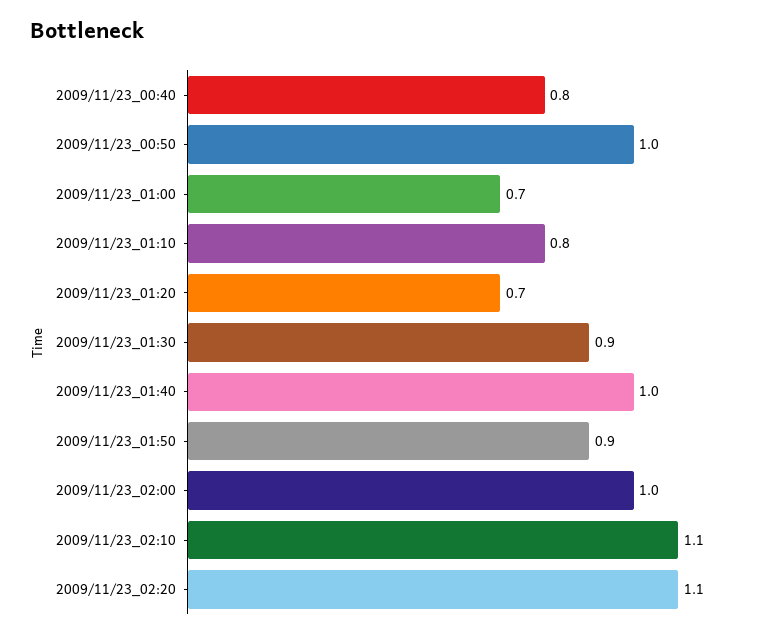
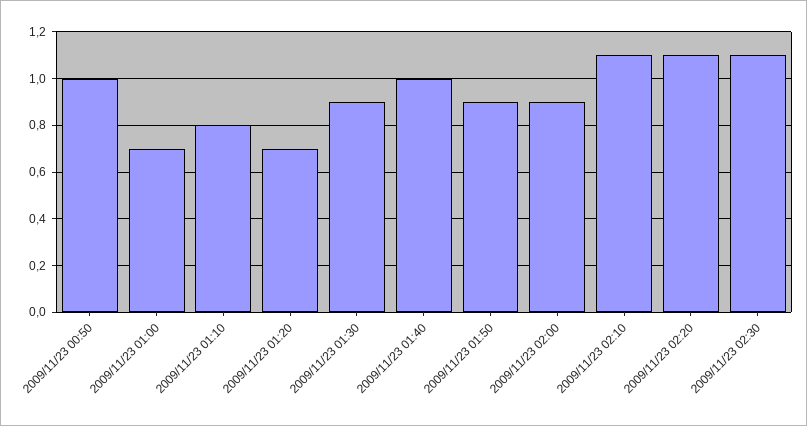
2009/11/23_00:40: 0.8 -> none
2009/11/23_02:00: 1 -> 0.9
2009/11/23 02:30: none -> 1.1

